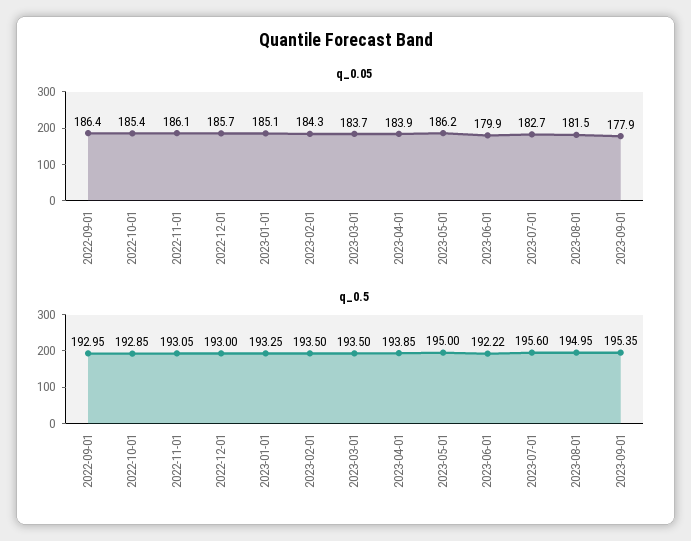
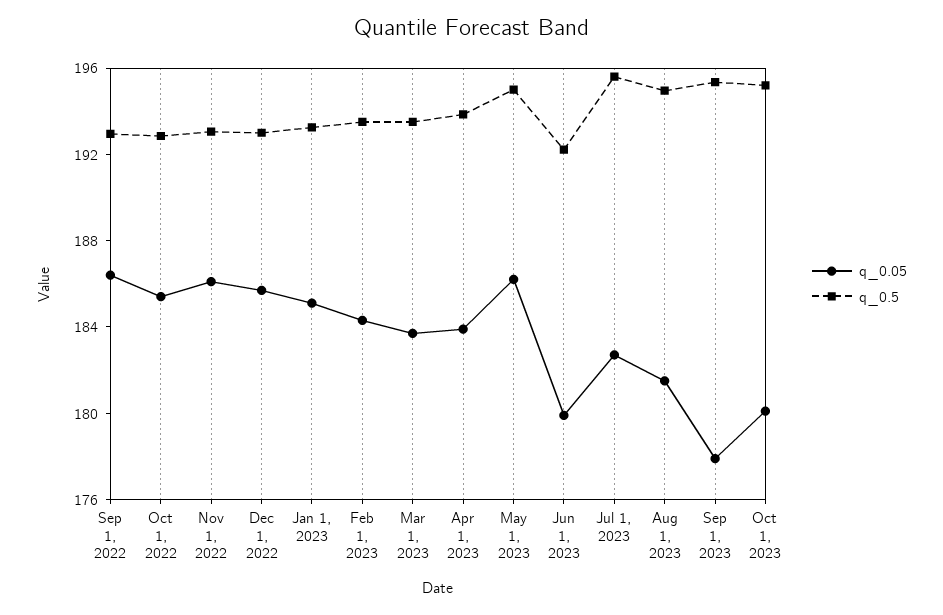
q_0.05, Oct 1, 2023: none -> 180
q_0.5, Oct 1, 2023: none -> 195

